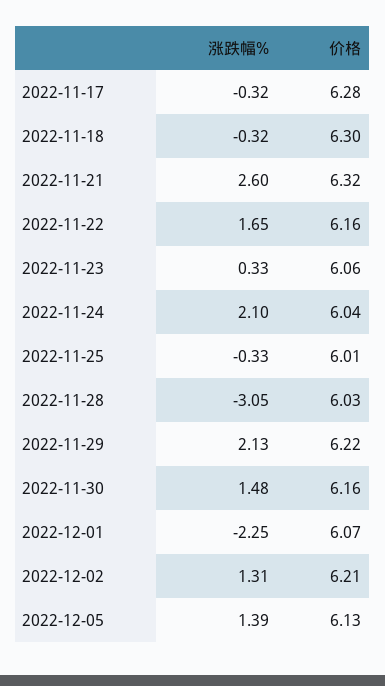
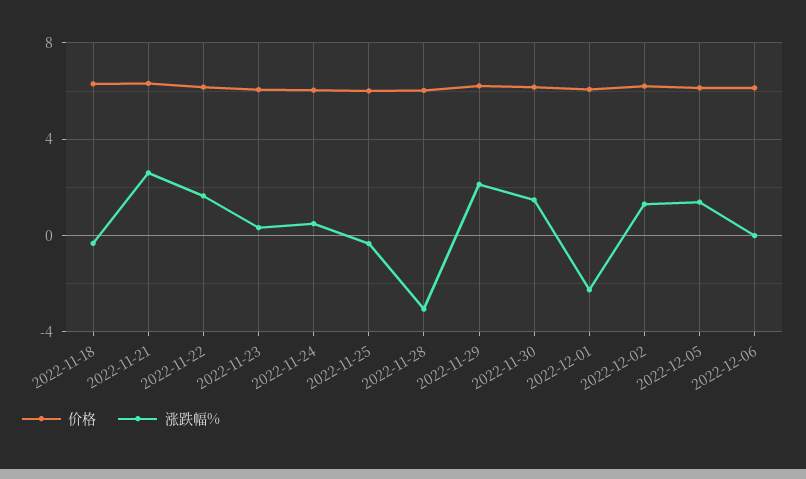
涨跌幅%, 2022-11-17: -0.32 -> none
价格, 2022-11-17: 6.28 -> none
涨跌幅%, 2022-11-24: 2.1 -> 0.5
价格, 2022-12-06: none -> 6
涨跌幅%, 2022-12-06: none -> 0

